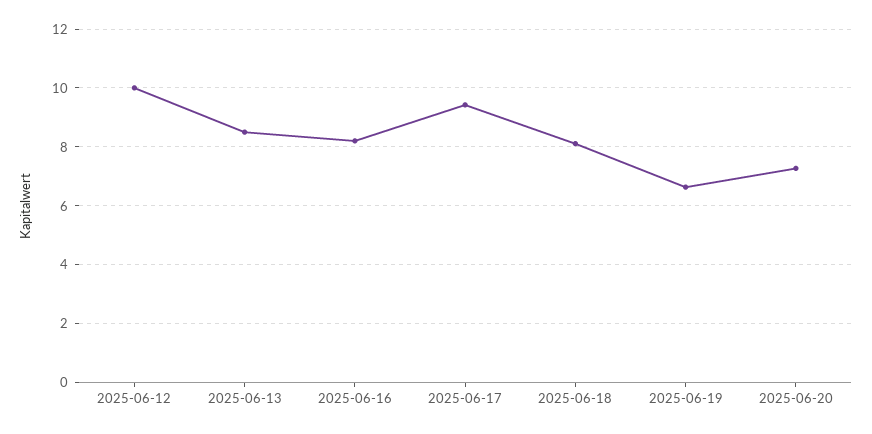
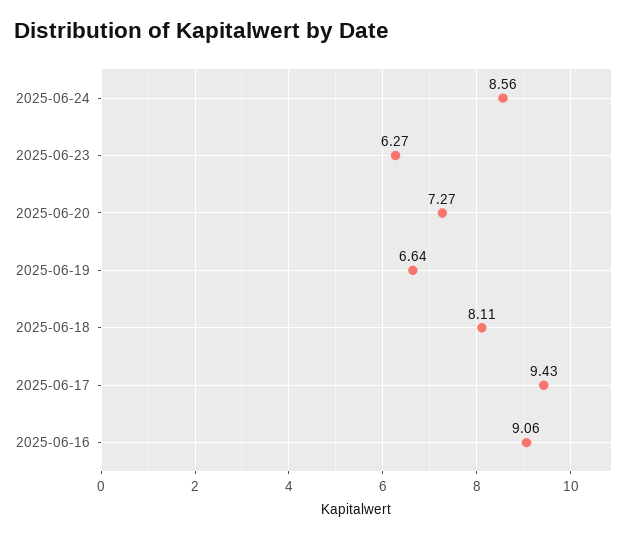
2025-06-12: 10 -> none
2025-06-13: 8.5 -> none
2025-06-16: 8.25 -> 9.06
2025-06-24: none -> 8.56
2025-06-23: none -> 6.27

